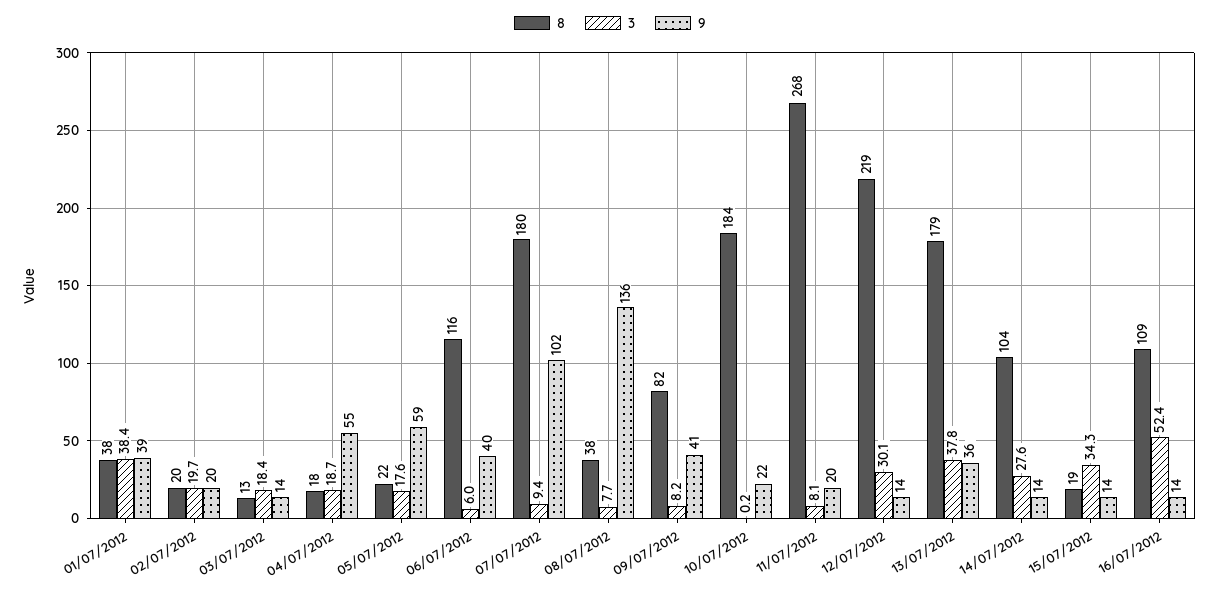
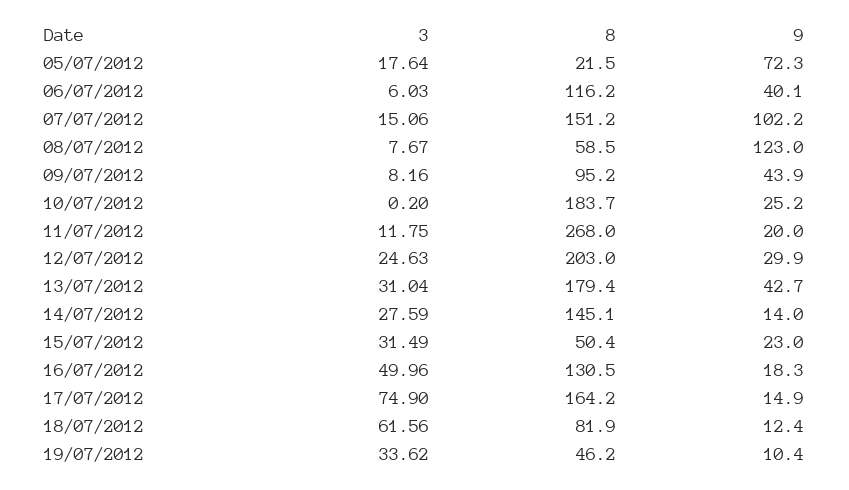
8, 01/07/2012: 38 -> none
3, 01/07/2012: 38.4 -> none
9, 01/07/2012: 39 -> none
8, 02/07/2012: 20 -> none
3, 02/07/2012: 19.7 -> none
9, 02/07/2012: 20 -> none
8, 03/07/2012: 13 -> none
3, 03/07/2012: 18.4 -> none
9, 03/07/2012: 14 -> none
8, 04/07/2012: 18 -> none
3, 04/07/2012: 18.7 -> none
9, 04/07/2012: 55 -> none
9, 05/07/2012: 59 -> 72.3
8, 07/07/2012: 180 -> 151.2
3, 07/07/2012: 9.4 -> 15.06
8, 08/07/2012: 38 -> 58.5
9, 08/07/2012: 136 -> 123
8, 09/07/2012: 82 -> 95.2
9, 09/07/2012: 41 -> 43.9
9, 10/07/2012: 22 -> 25.2
3, 11/07/2012: 8.1 -> 11.75
8, 12/07/2012: 219 -> 203
3, 12/07/2012: 30.1 -> 24.63
9, 12/07/2012: 14 -> 29.9
3, 13/07/2012: 37.8 -> 31.04
9, 13/07/2012: 36 -> 42.7
8, 14/07/2012: 104 -> 145.1
8, 15/07/2012: 19 -> 50.4
3, 15/07/2012: 34.3 -> 31.49
9, 15/07/2012: 14 -> 23
8, 16/07/2012: 109 -> 130.5
3, 16/07/2012: 52.4 -> 49.96
9, 16/07/2012: 14 -> 18.3
3, 17/07/2012: none -> 74.9
8, 17/07/2012: none -> 164.2
9, 17/07/2012: none -> 14.9
3, 18/07/2012: none -> 61.56
8, 18/07/2012: none -> 81.9
9, 18/07/2012: none -> 12.4
3, 19/07/2012: none -> 33.62
8, 19/07/2012: none -> 46.2
9, 19/07/2012: none -> 10.4

